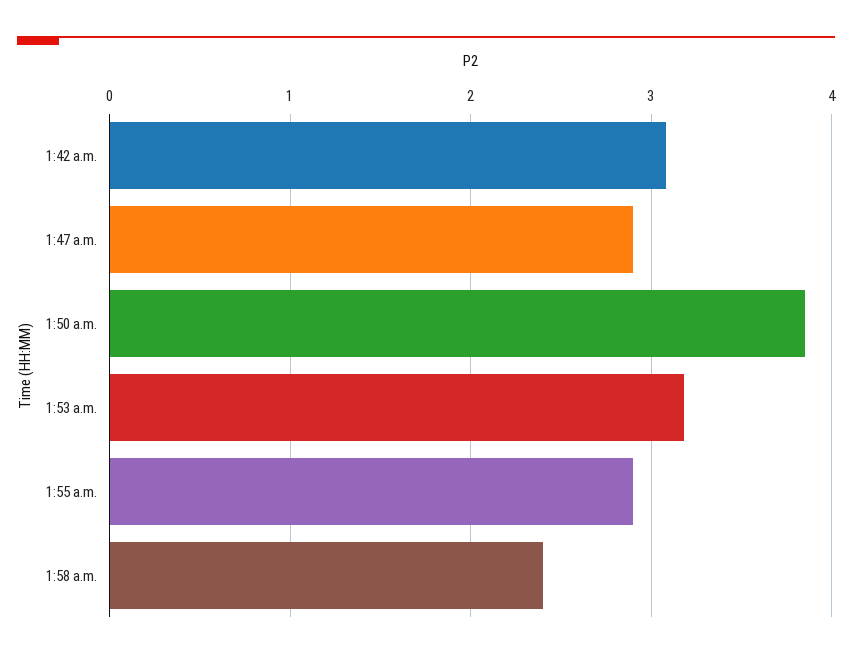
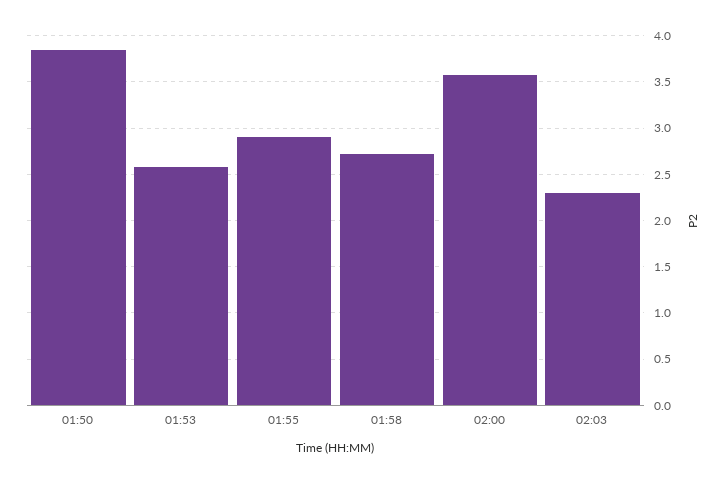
1:42 a.m.: 3.1 -> none
1:47 a.m.: 2.9 -> none
1:53 a.m.: 3.2 -> 2.6
1:58 a.m.: 2.4 -> 2.7
02:00: none -> 3.6
02:03: none -> 2.3

